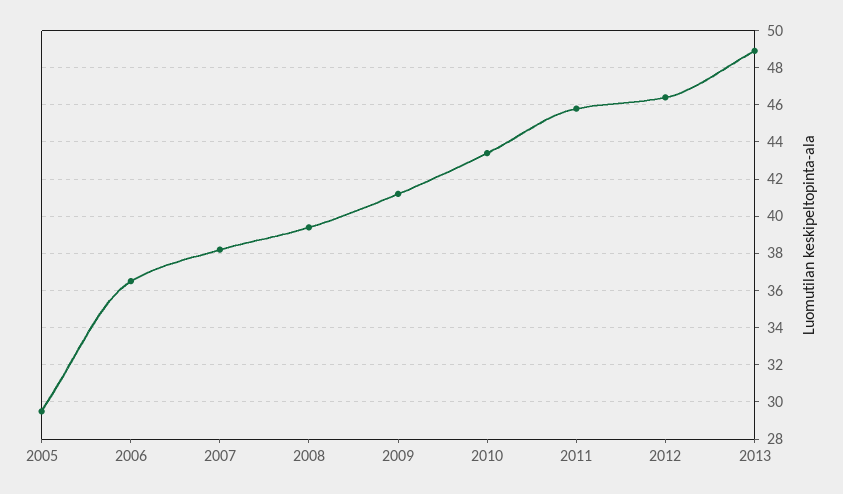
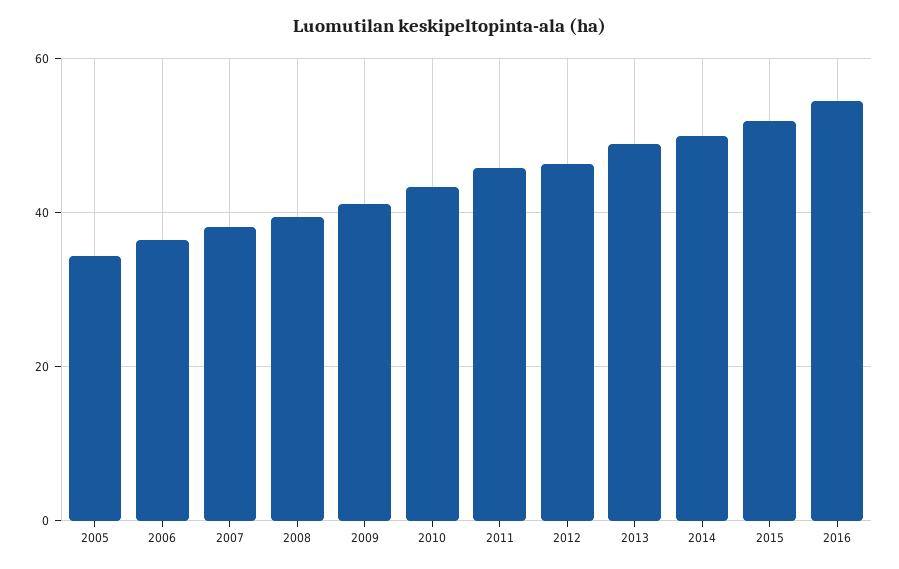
2005: 29.5 -> 34
2014: none -> 50
2015: none -> 52
2016: none -> 54

